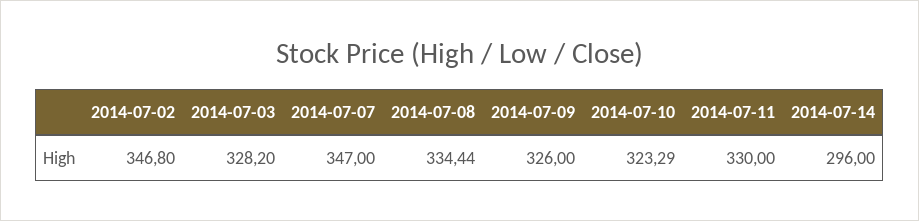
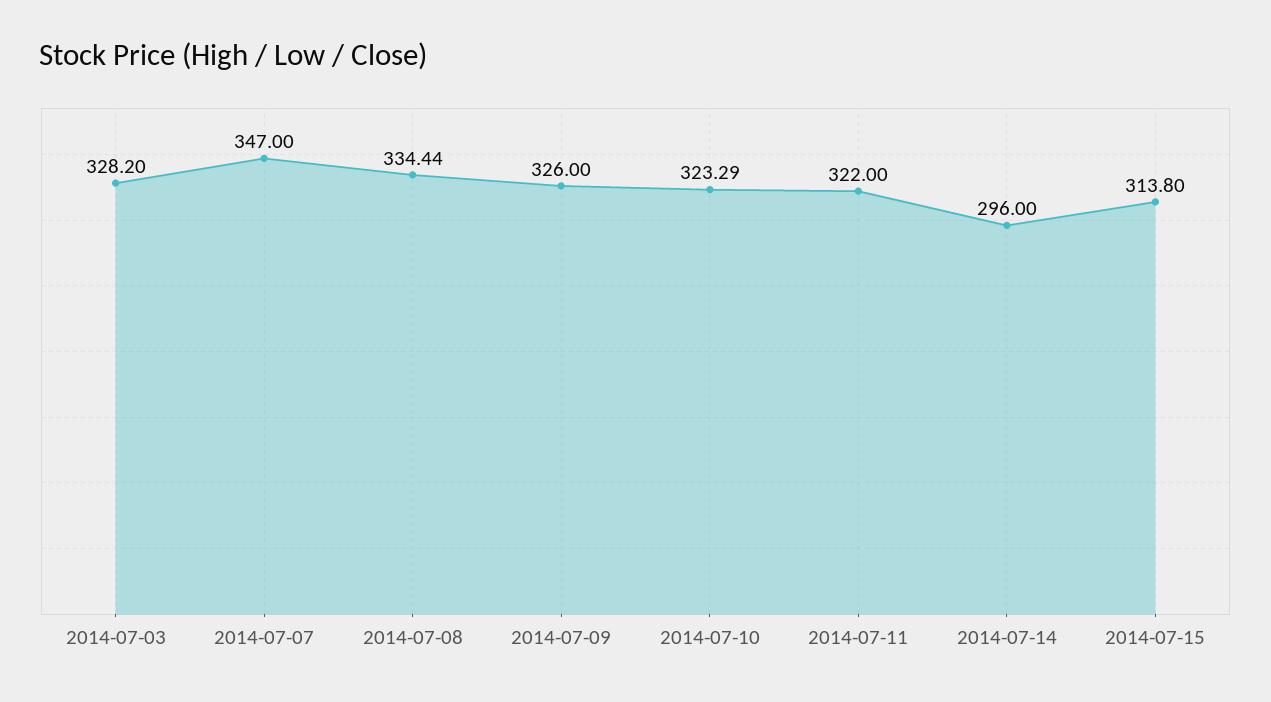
2014-07-02: 346.8 -> none
2014-07-11: 330 -> 322
2014-07-15: none -> 313.8

